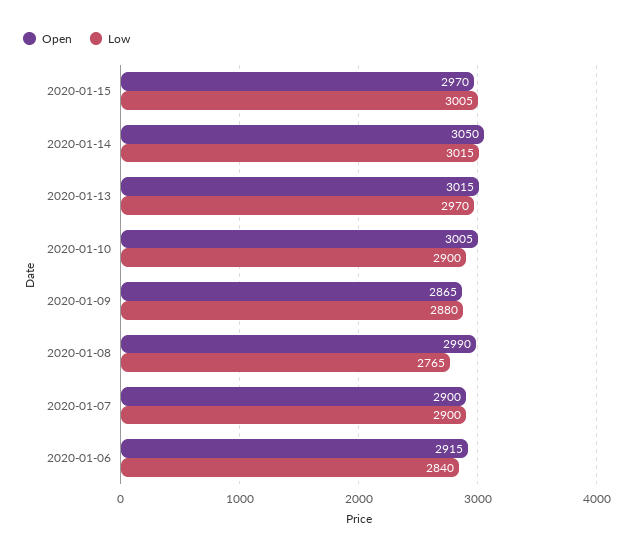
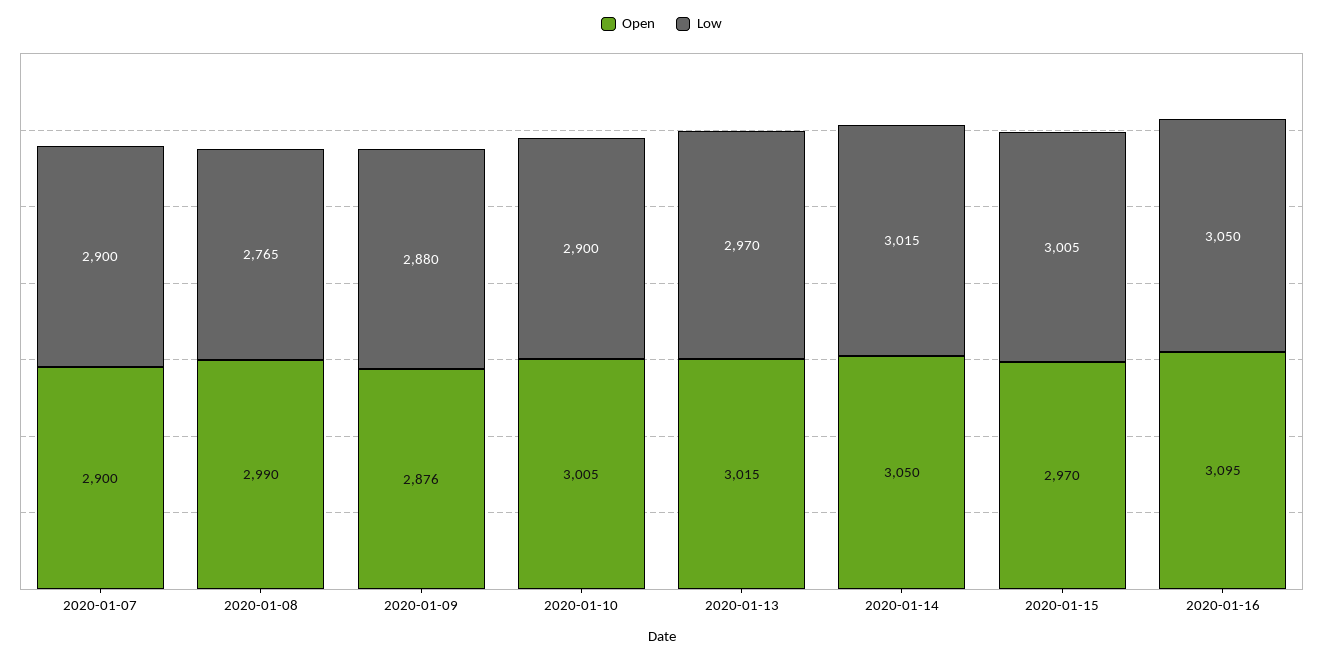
Open, 2020-01-09: 2865 -> 2876
Open, 2020-01-06: 2915 -> none
Low, 2020-01-06: 2840 -> none
Open, 2020-01-16: none -> 3095
Low, 2020-01-16: none -> 3050

